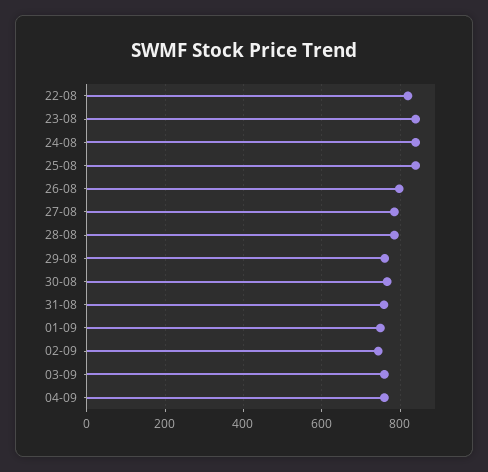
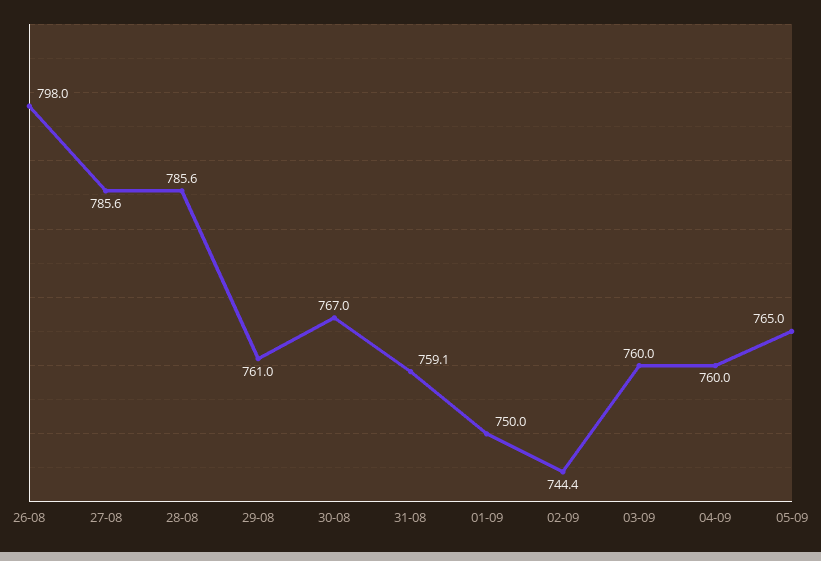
22-08: 820 -> none
23-08: 840 -> none
24-08: 840 -> none
25-08: 840 -> none
05-09: none -> 765

